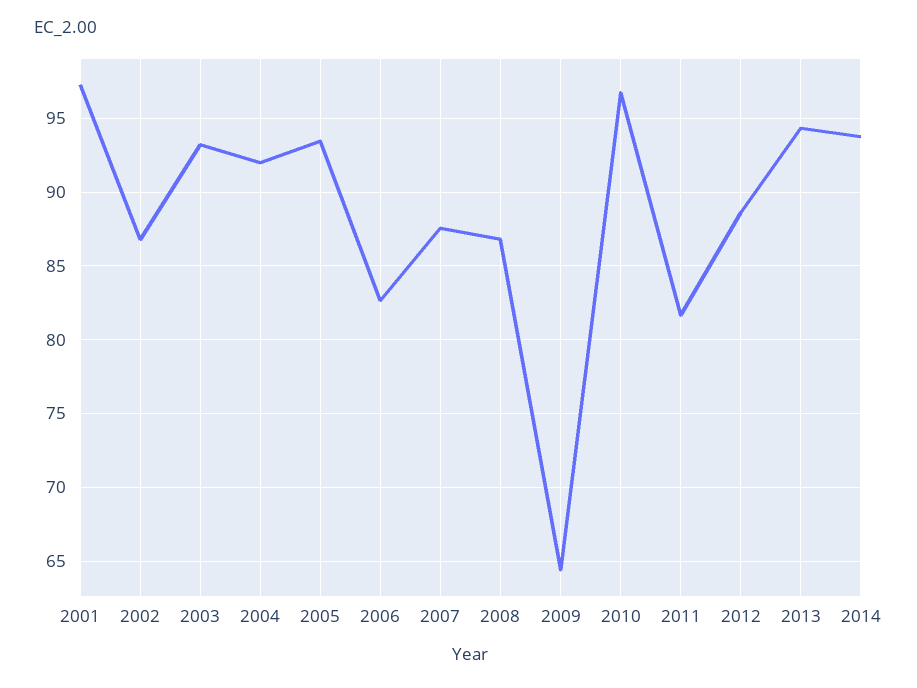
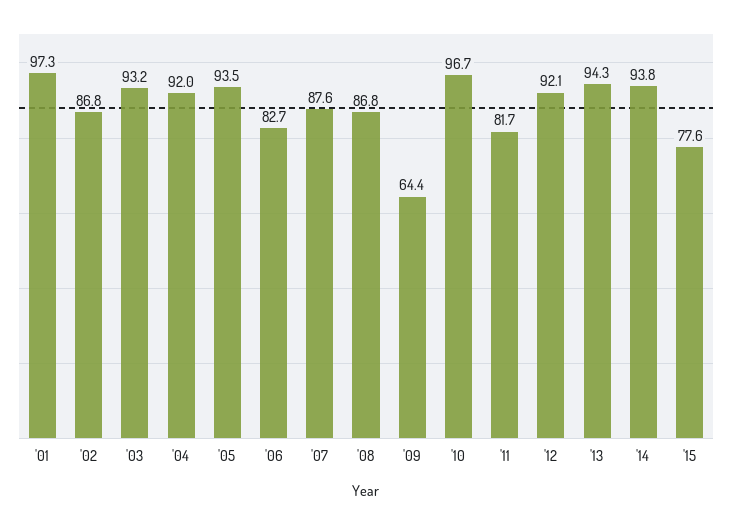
2012: 88.5 -> 92.1
'15: none -> 77.6

